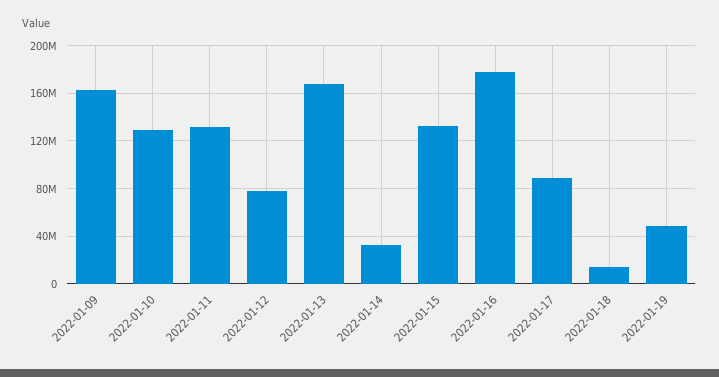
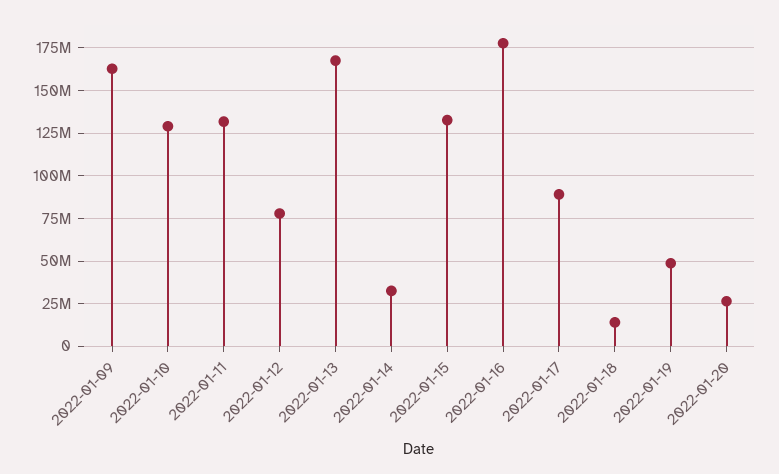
2022-01-20: none -> 25000000

